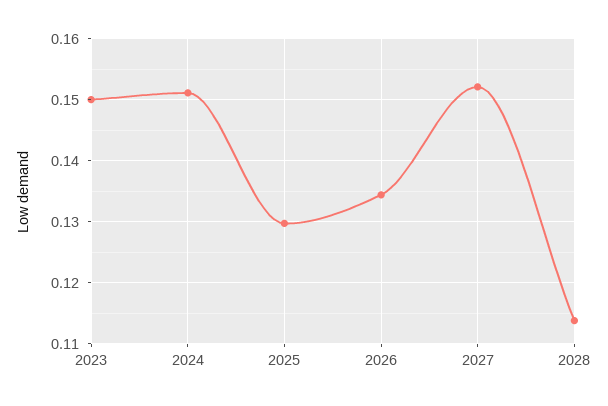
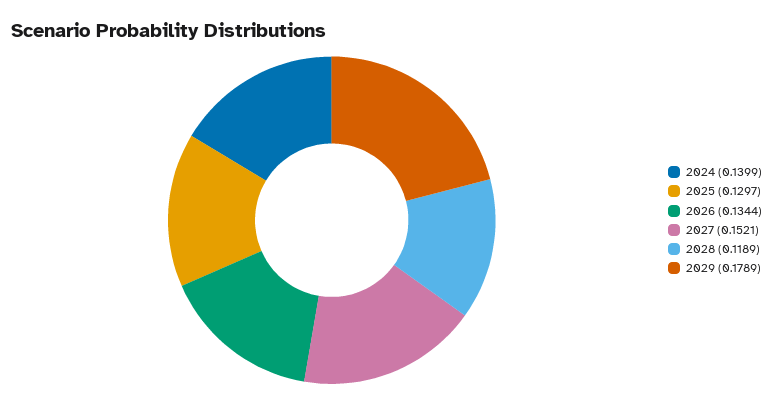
2023: 0.15 -> none
2024: 0.151 -> 0.1399
2028: 0.114 -> 0.1189
2029: none -> 0.1789

